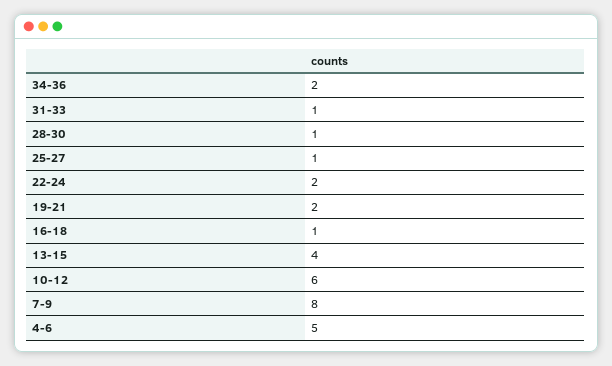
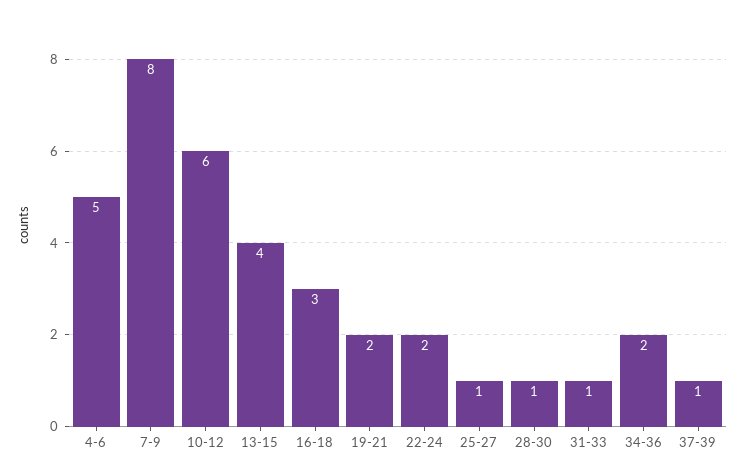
16-18: 1 -> 3
37-39: none -> 1

